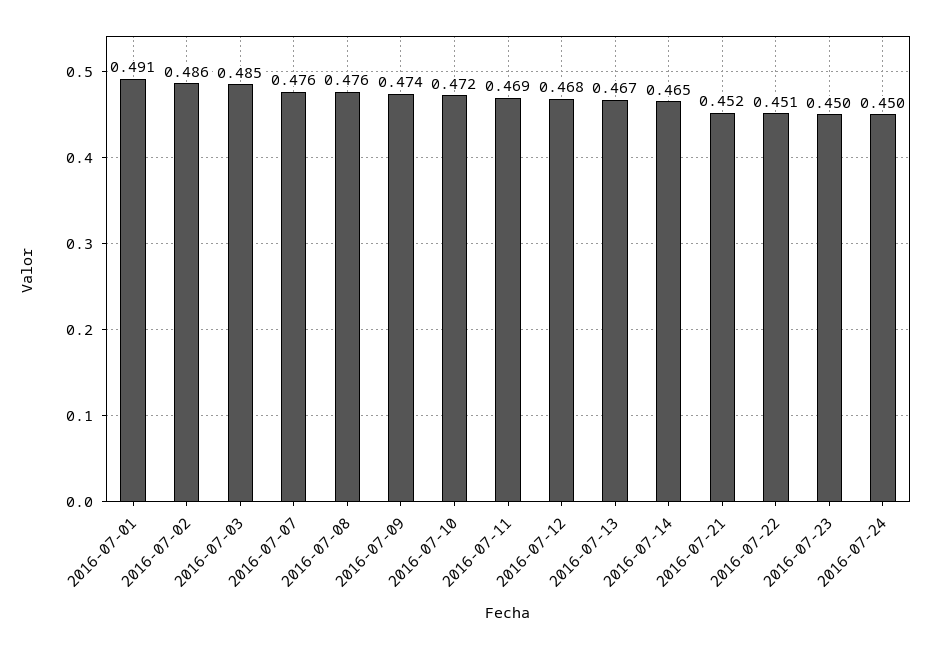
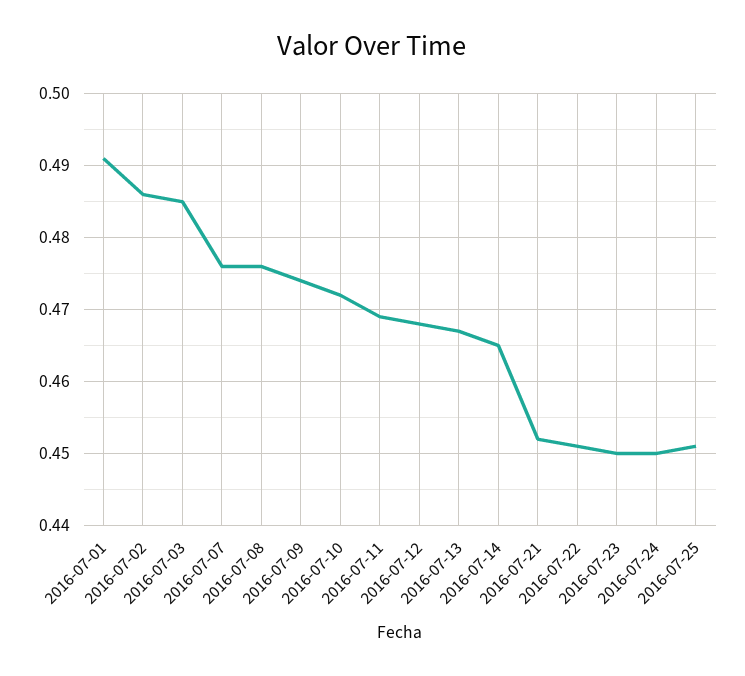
2016-07-25: none -> 0.451

